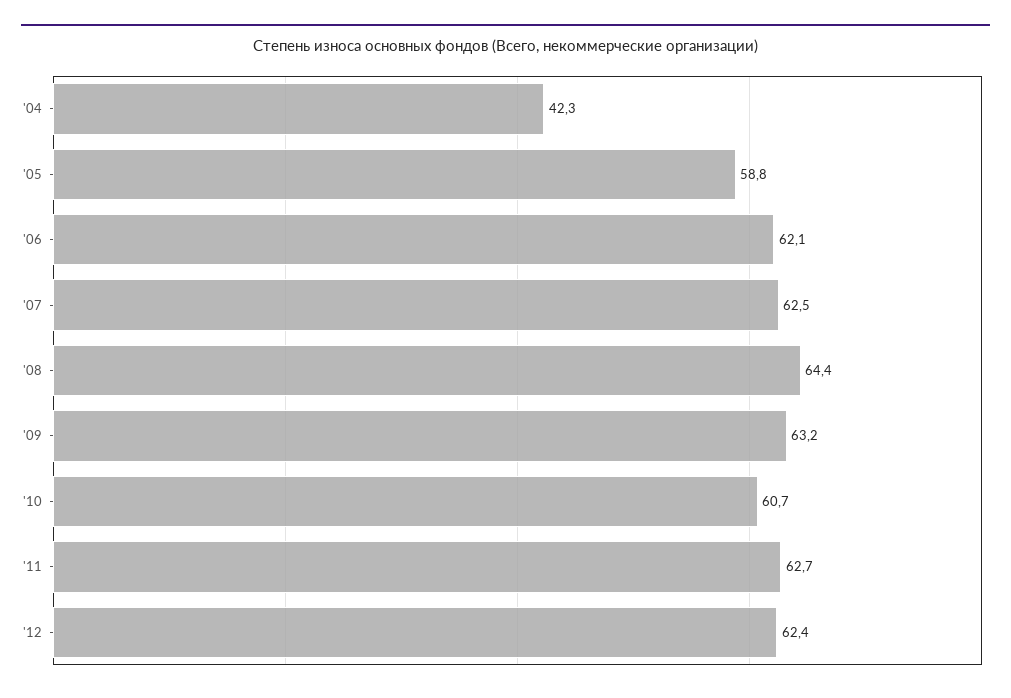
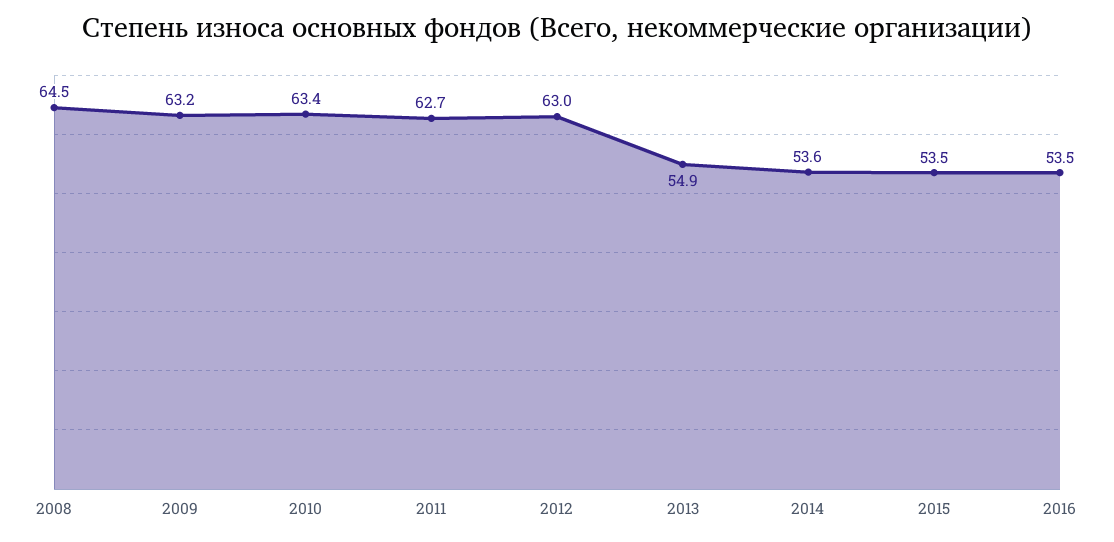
'04: 42.3 -> none
'05: 58.8 -> none
'06: 62.1 -> none
'07: 62.5 -> none
'08: 64.4 -> 64.5
'10: 60.7 -> 63.4
'12: 62.4 -> 63
2013: none -> 54.9
2014: none -> 53.6
2015: none -> 53.5
2016: none -> 53.5

